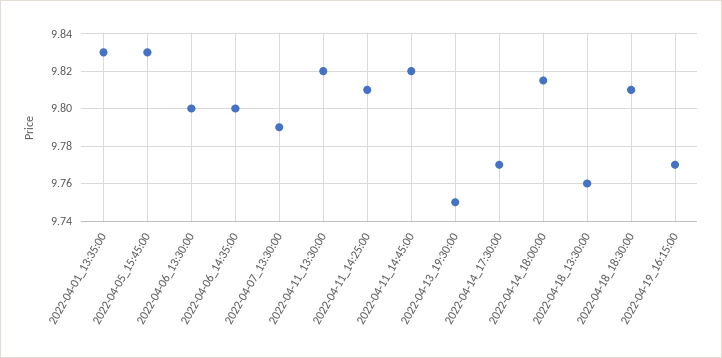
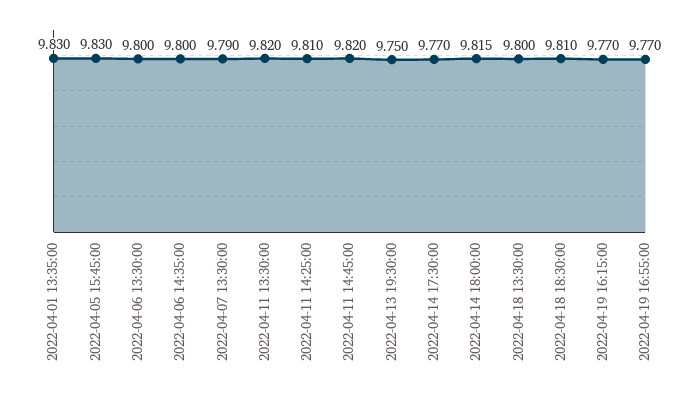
2022-04-18_13:30:00: 9.76 -> 9.8
2022-04-19 16:55:00: none -> 9.77

